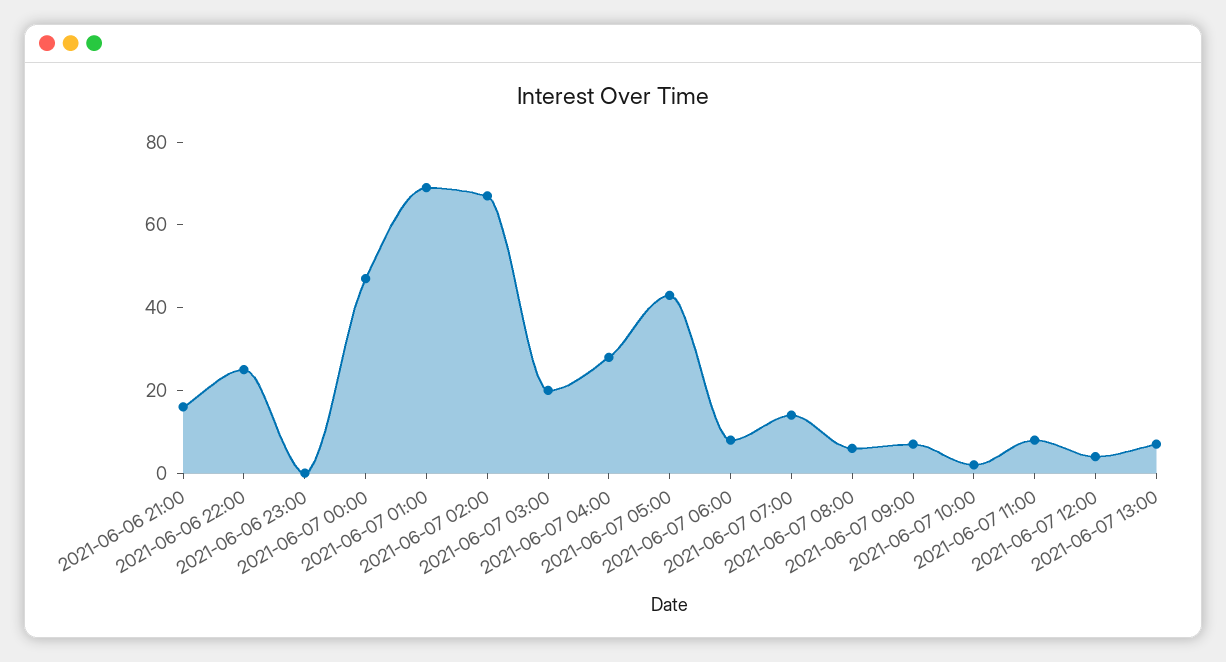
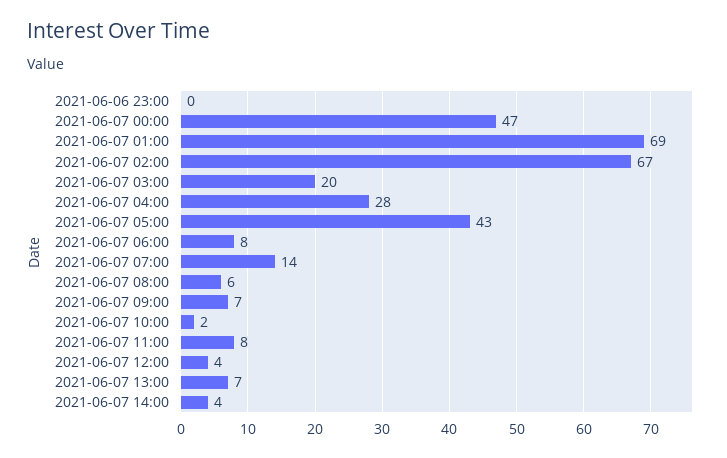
2021-06-06 21:00: 15 -> none
2021-06-06 22:00: 25 -> none
2021-06-07 14:00: none -> 4

